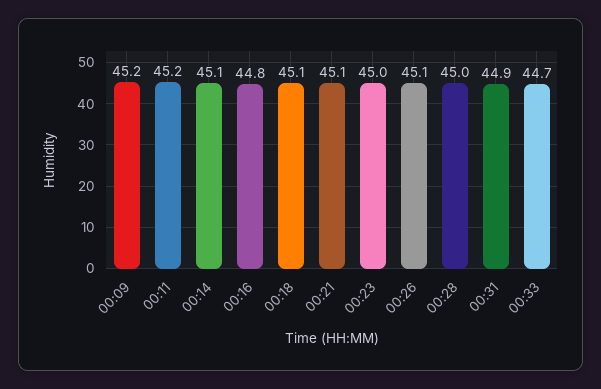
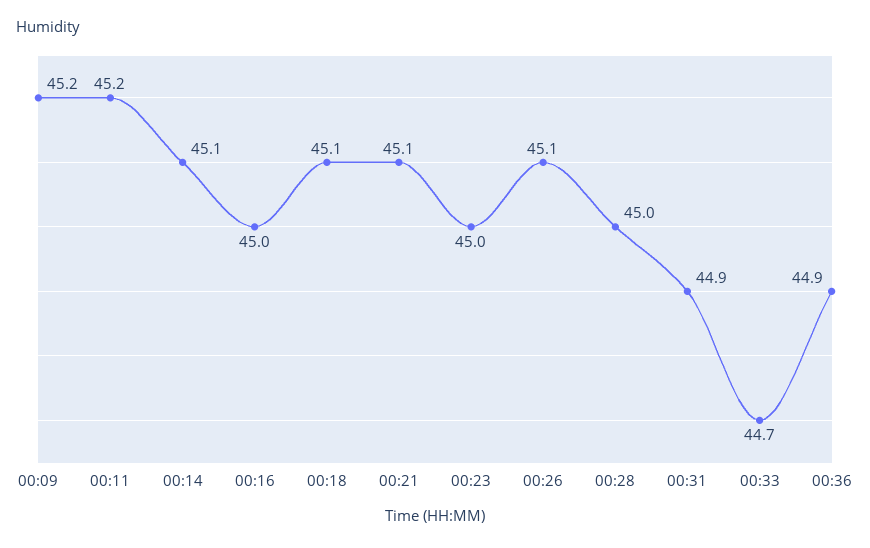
00:16: 44.8 -> 45
00:36: none -> 44.9

